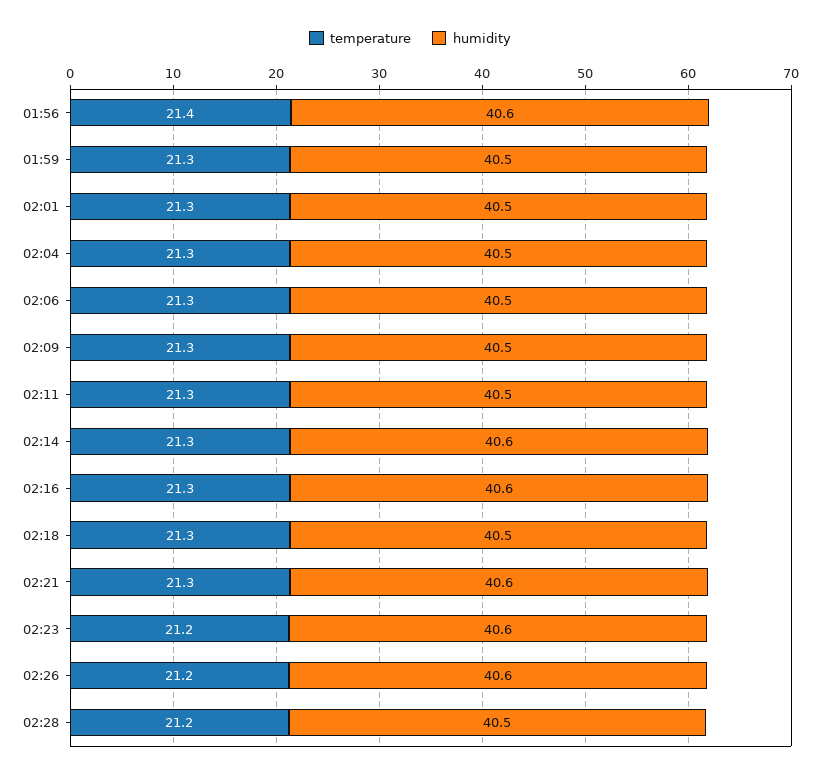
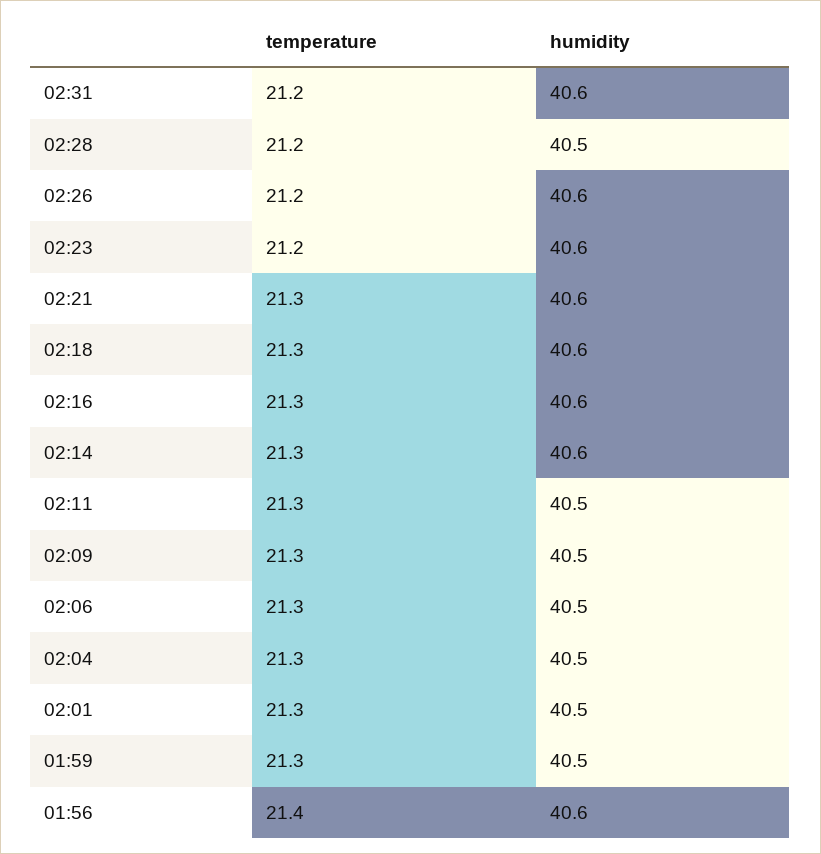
humidity, 02:18: 40.5 -> 40.6
temperature, 02:31: none -> 21.2
humidity, 02:31: none -> 40.6

